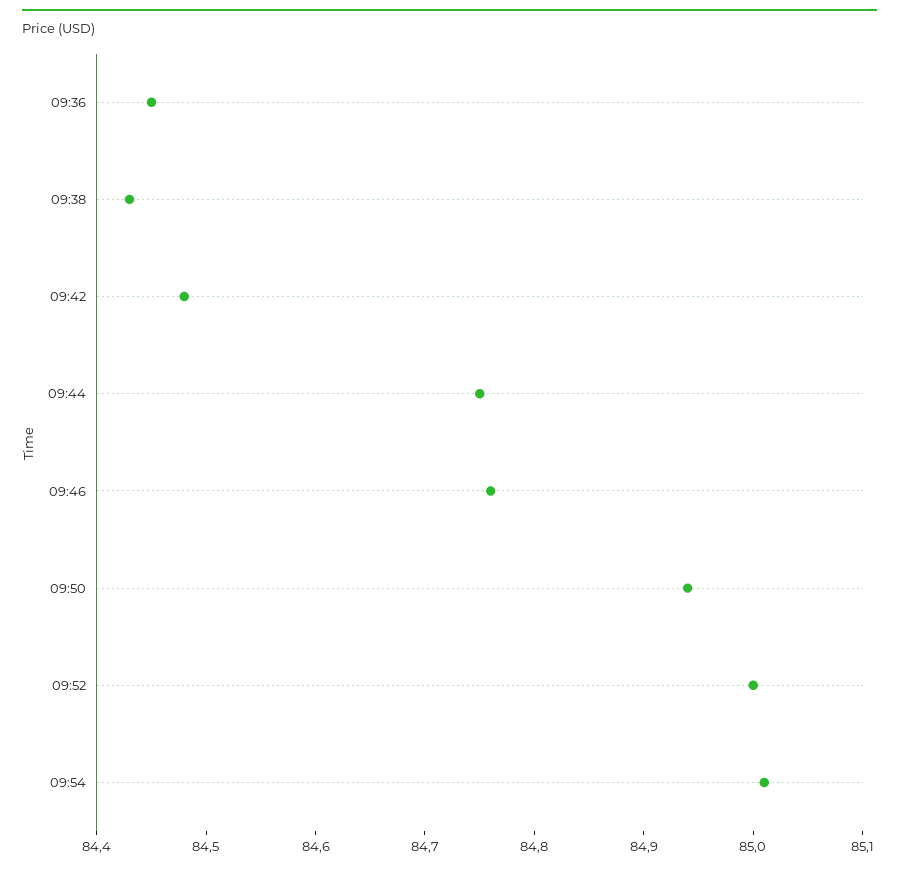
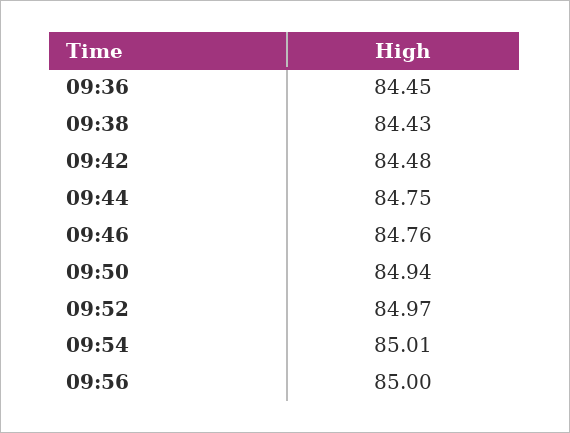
09:52: 85 -> 84.97
09:56: none -> 85

